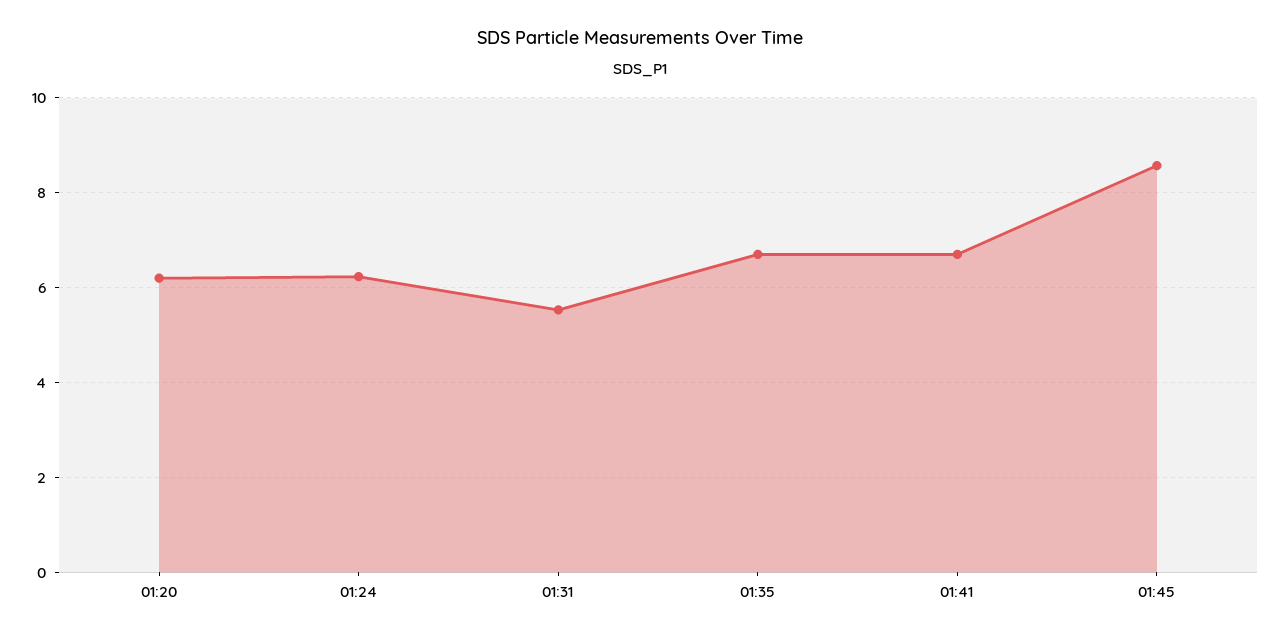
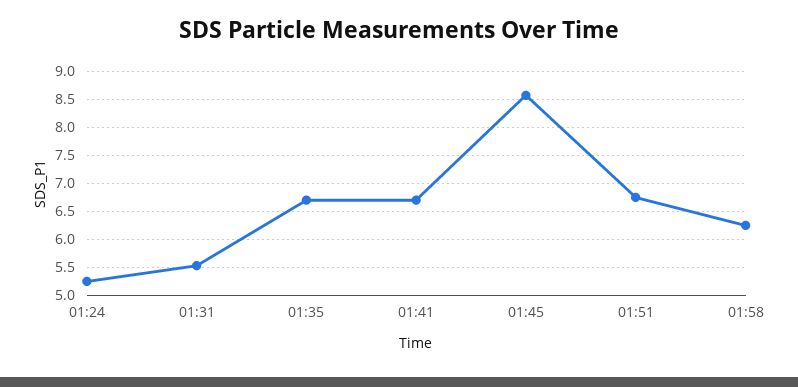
01:20: 6.2 -> none
01:24: 6.2 -> 5.25
01:51: none -> 6.75
01:58: none -> 6.25

